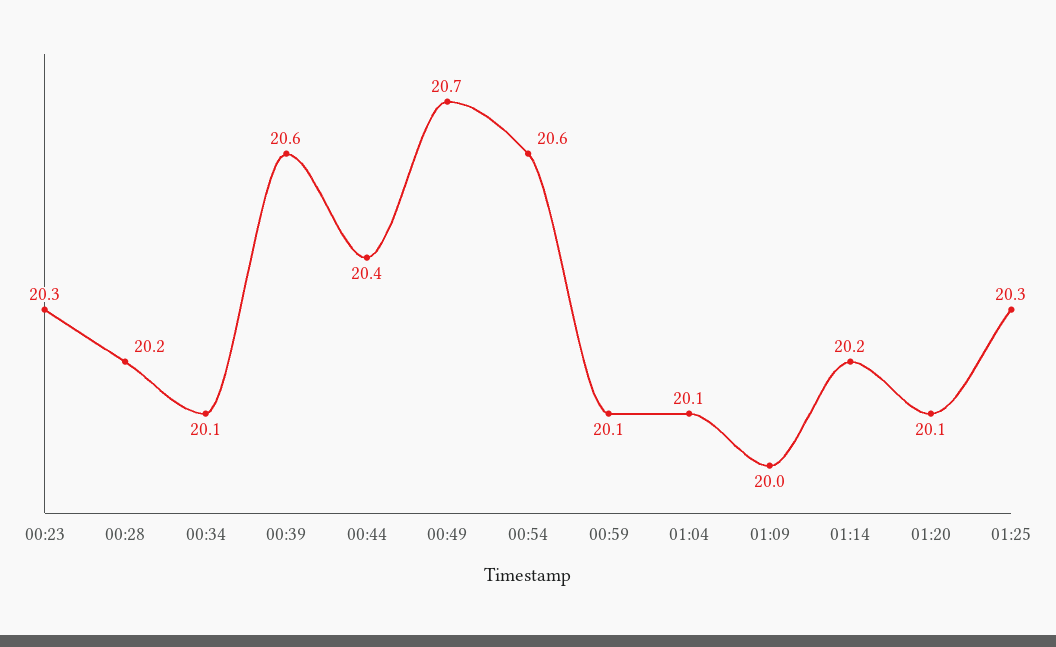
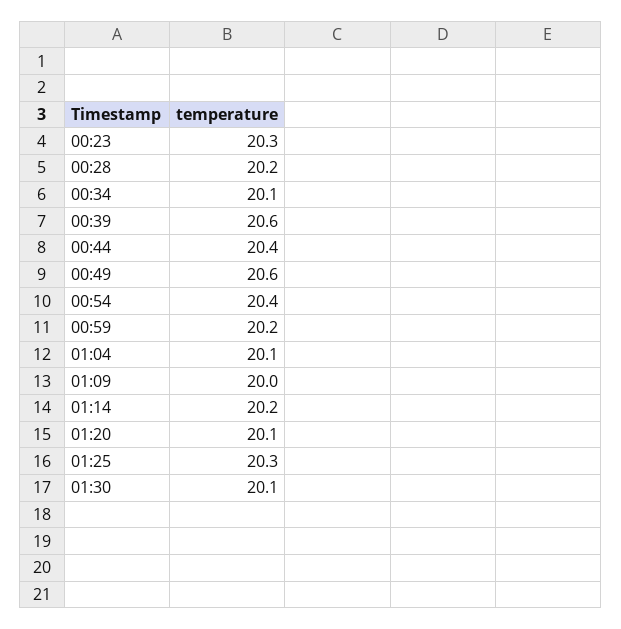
00:49: 20.7 -> 20.6
00:54: 20.6 -> 20.4
00:59: 20.1 -> 20.2
01:30: none -> 20.1

